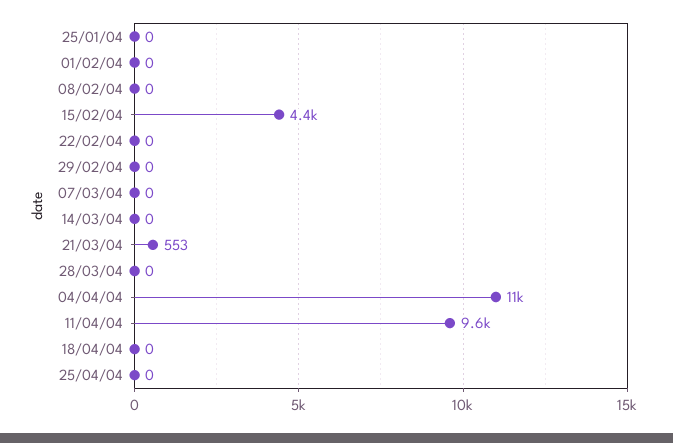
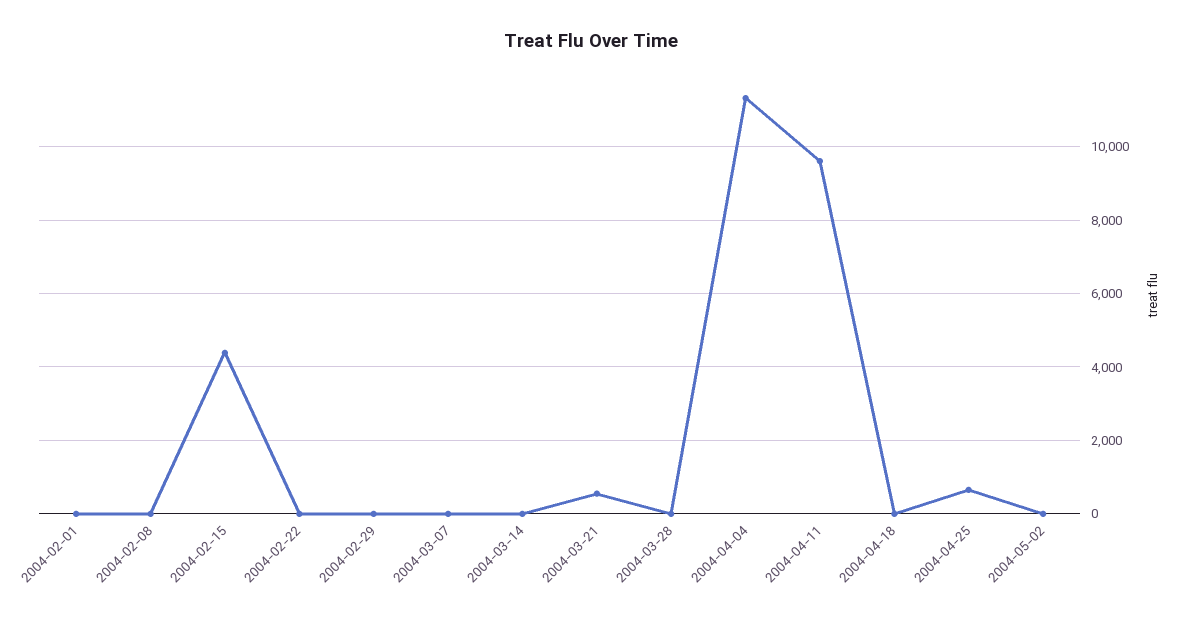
25/01/04: 0 -> none
25/04/04: 0 -> 600
2004-05-02: none -> 0

